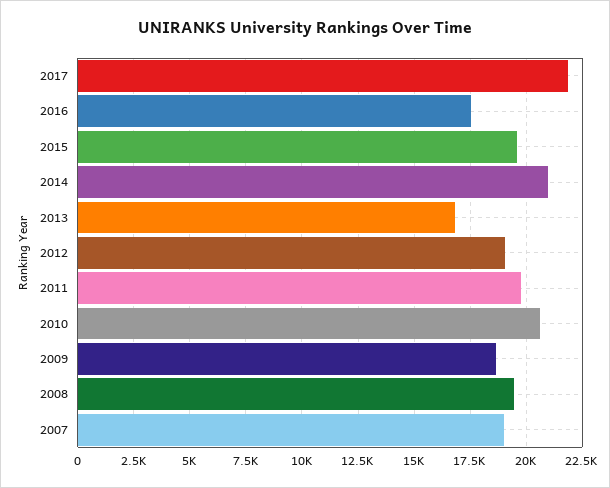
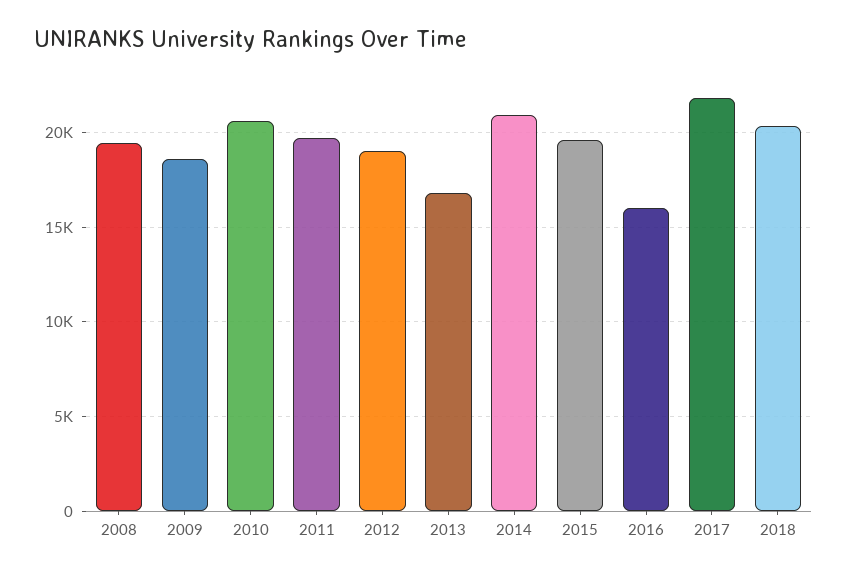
2016: 17500 -> 16000
2007: 19000 -> none
2018: none -> 20500

